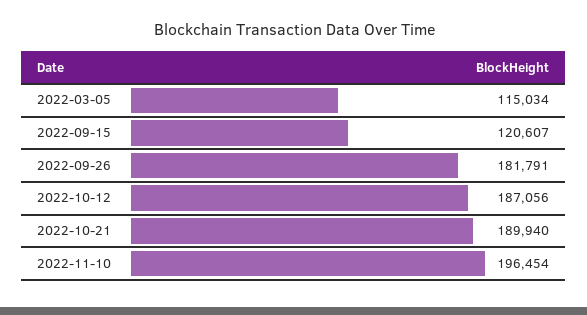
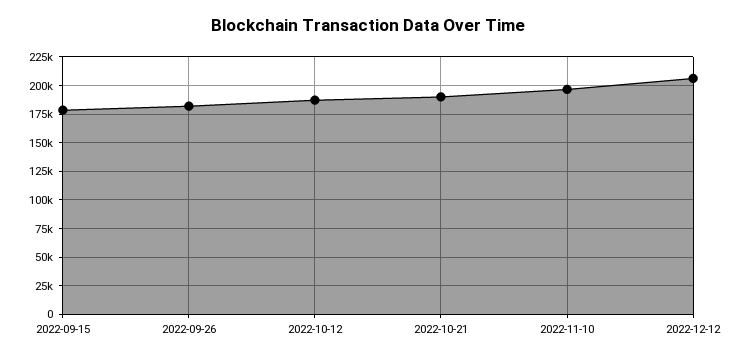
2022-03-05: 115034 -> none
2022-09-15: 120607 -> 175000
2022-12-12: none -> 200000

